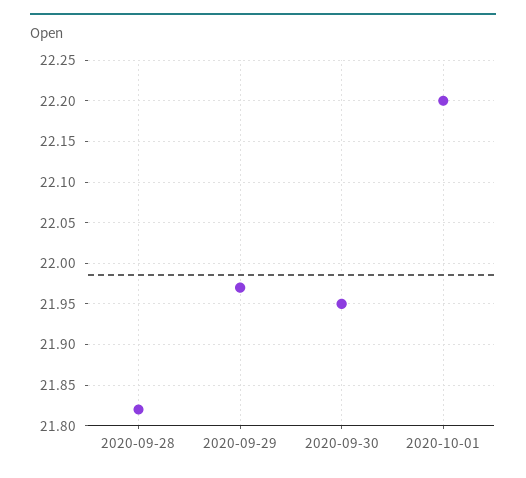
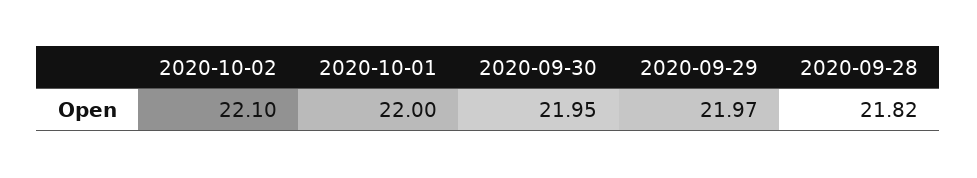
2020-10-01: 22.2 -> 22
2020-10-02: none -> 22.1

